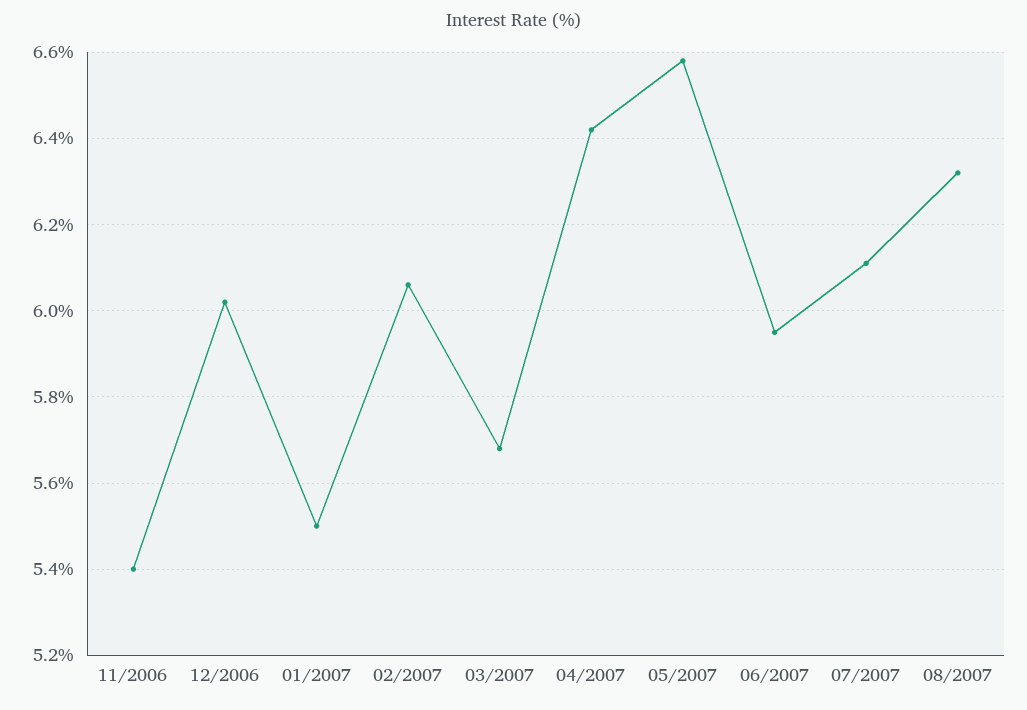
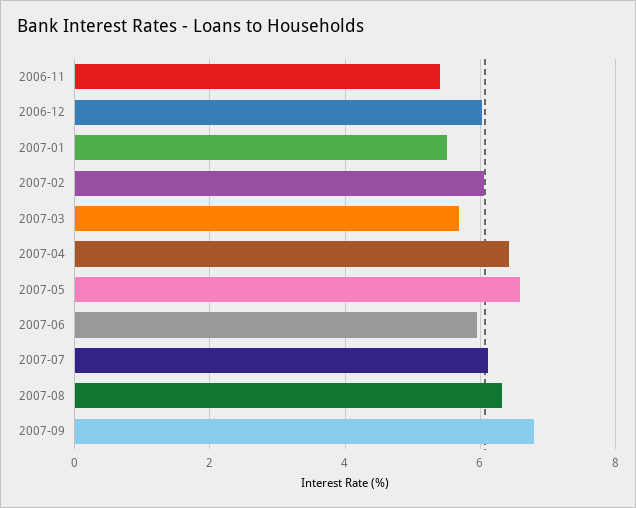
2007-09: none -> 6.8

